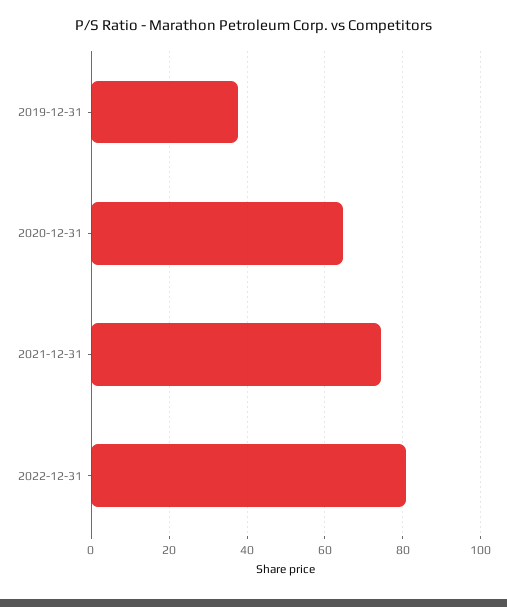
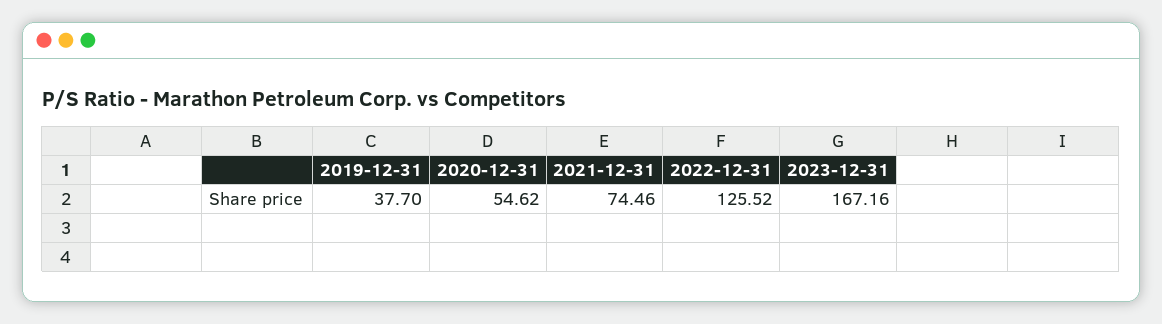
2020-12-31: 64 -> 54.62
2022-12-31: 80 -> 125.52
2023-12-31: none -> 167.16

